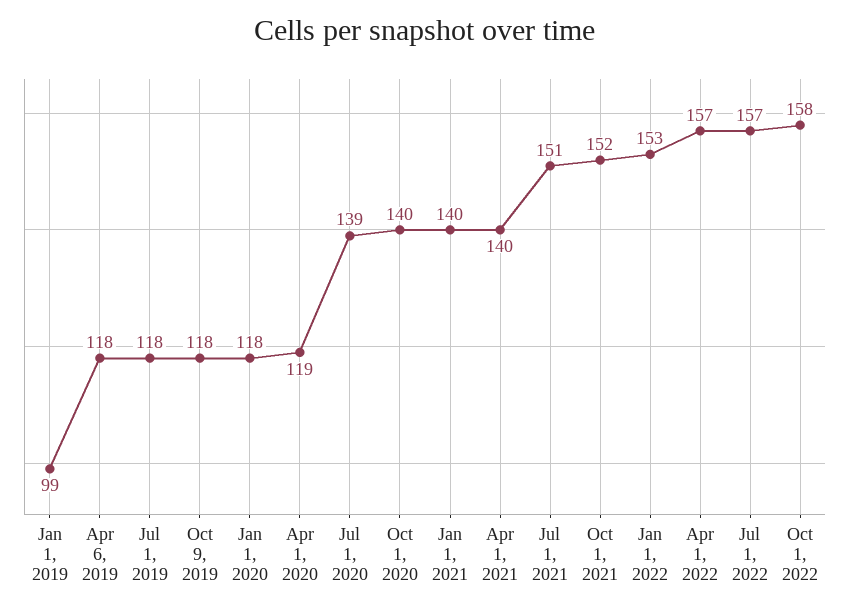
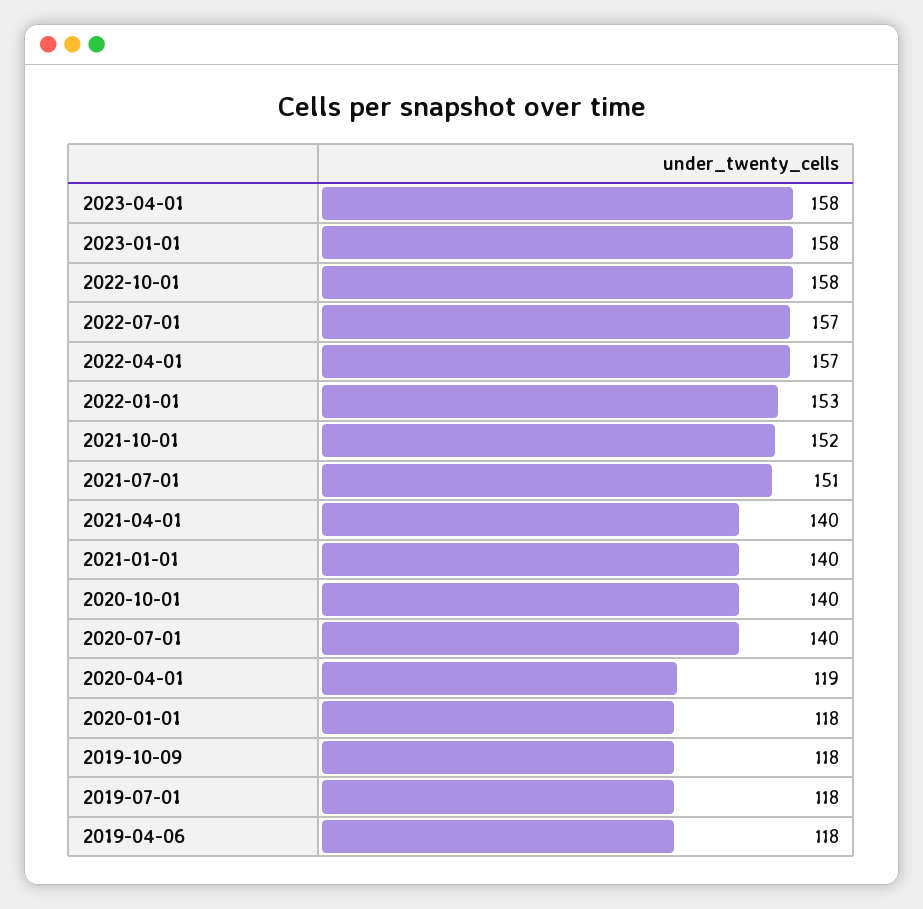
Jan 1, 2019: 99 -> none
Jul 1, 2020: 139 -> 140
2023-04-01: none -> 158
2023-01-01: none -> 158

